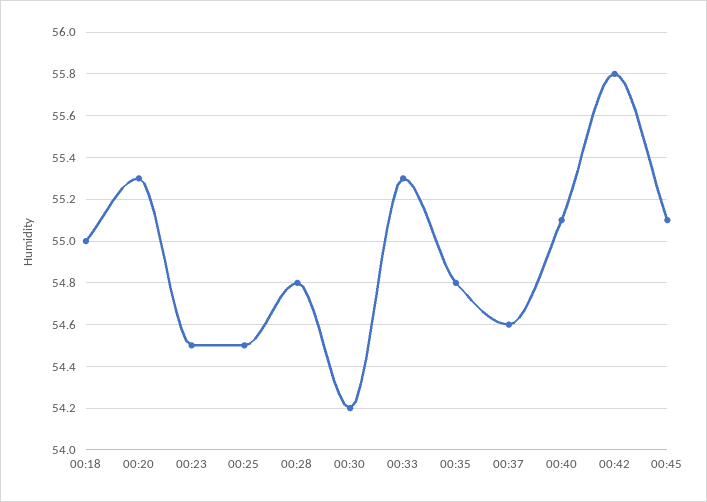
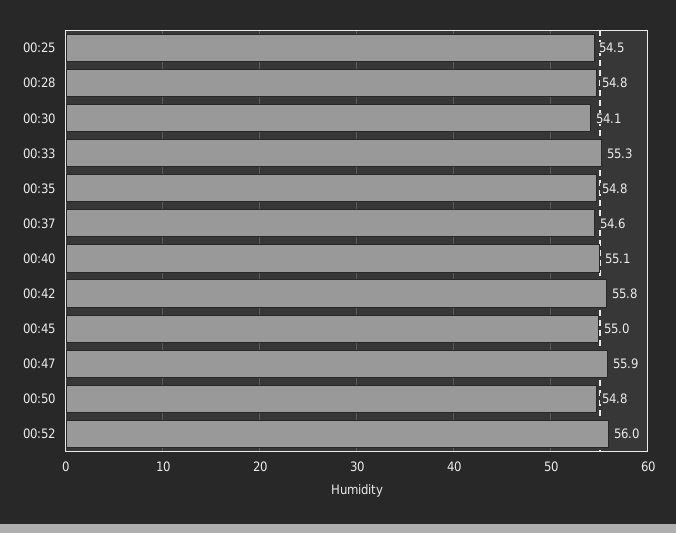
00:18: 55 -> none
00:20: 55.3 -> none
00:23: 54.5 -> none
00:30: 54.2 -> 54.1
00:45: 55.1 -> 55
00:47: none -> 55.9
00:50: none -> 54.8
00:52: none -> 56

